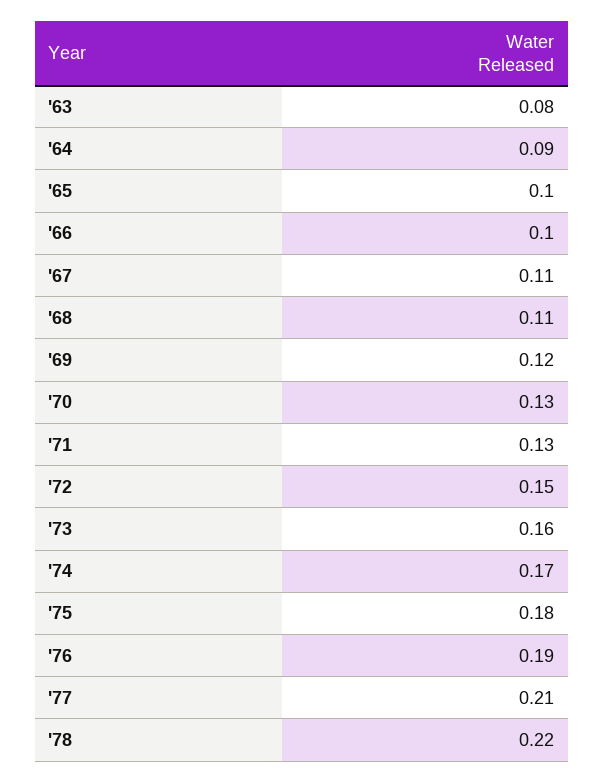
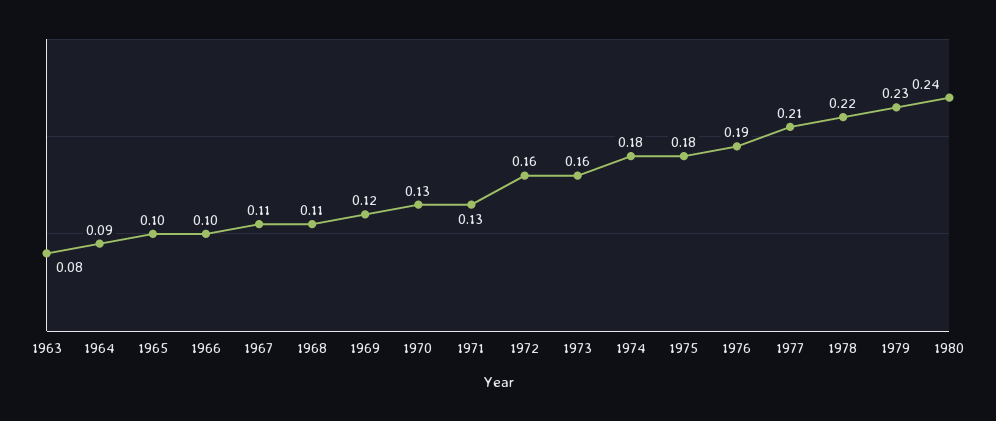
'72: 0.15 -> 0.16
'74: 0.17 -> 0.18
1979: none -> 0.23
1980: none -> 0.24

